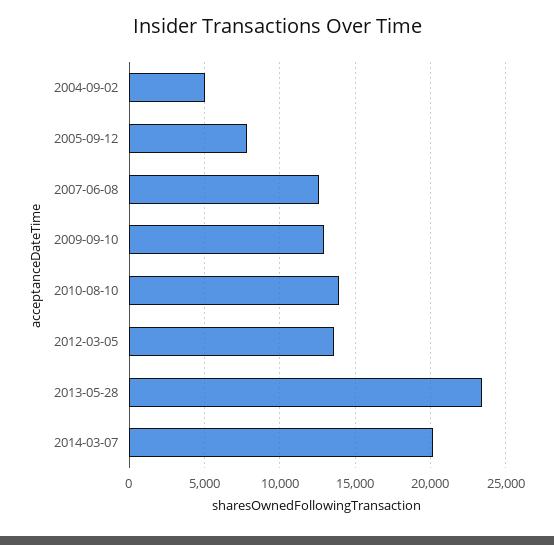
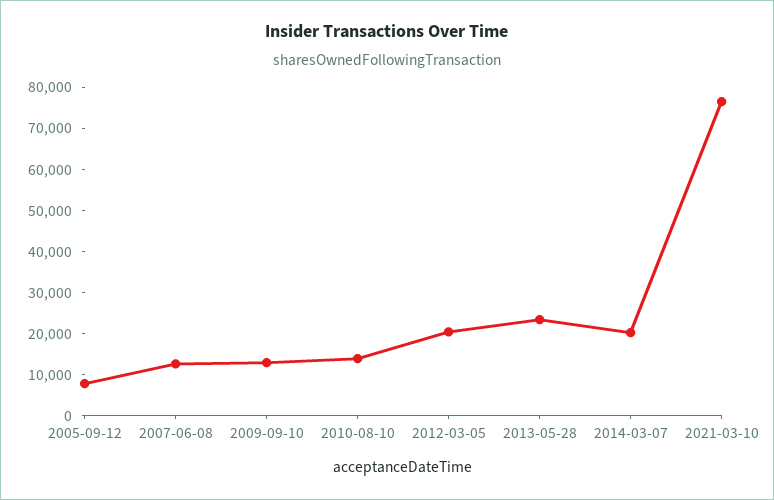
2004-09-02: 5000 -> none
2012-03-05: 13500 -> 20000
2021-03-10: none -> 76000

